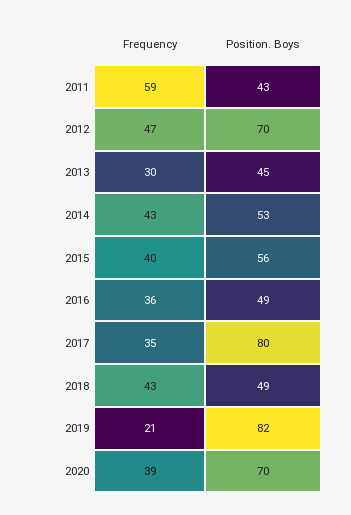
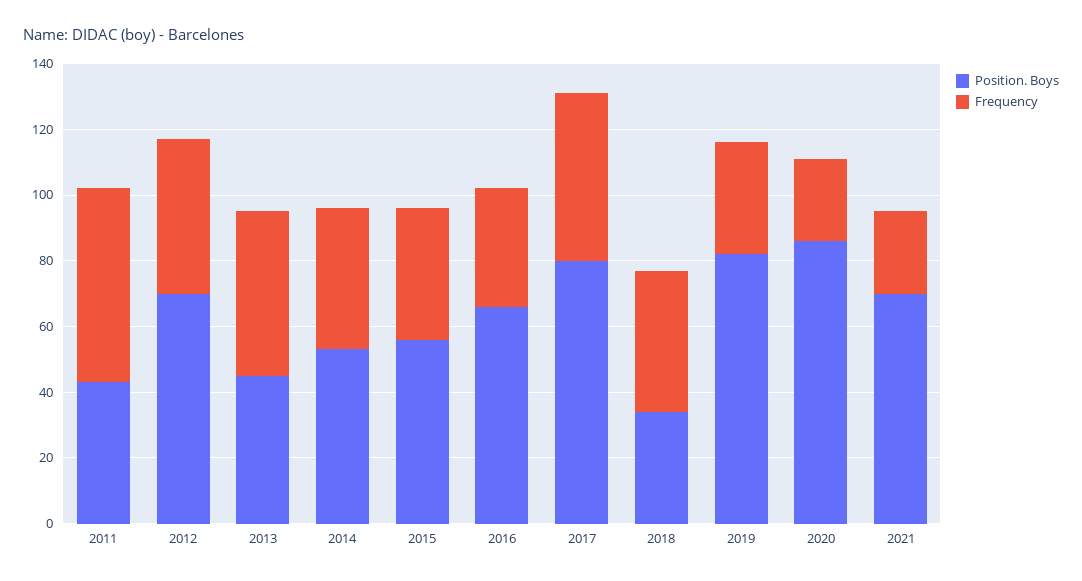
Frequency, 2013: 30 -> 50
Position. Boys, 2016: 49 -> 65
Frequency, 2017: 35 -> 50
Position. Boys, 2018: 49 -> 35
Frequency, 2019: 21 -> 35
Frequency, 2020: 39 -> 25
Position. Boys, 2020: 70 -> 85
Position. Boys, 2021: none -> 70
Frequency, 2021: none -> 25

